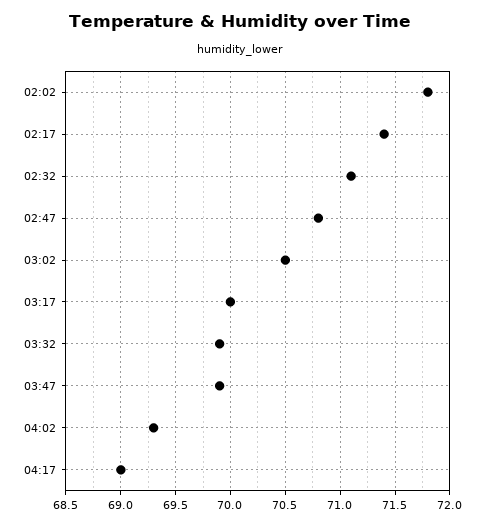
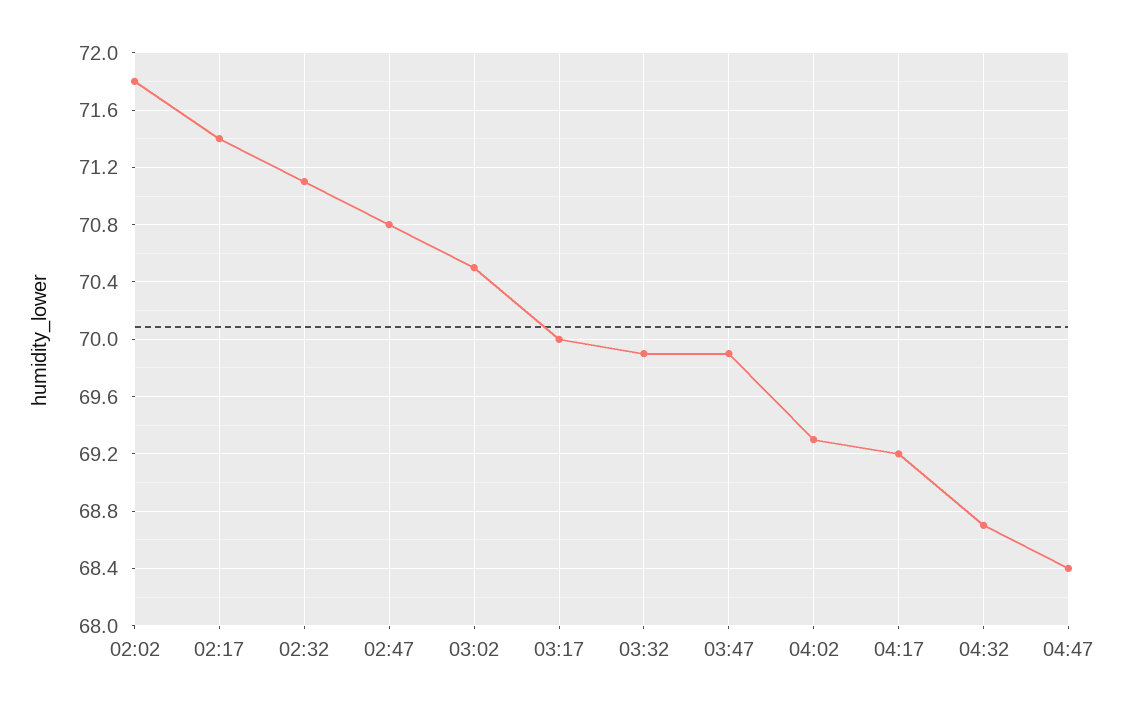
04:17: 69 -> 69.2
04:32: none -> 68.7
04:47: none -> 68.4

